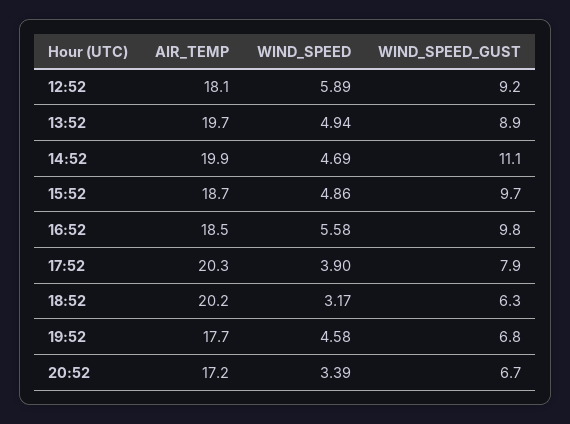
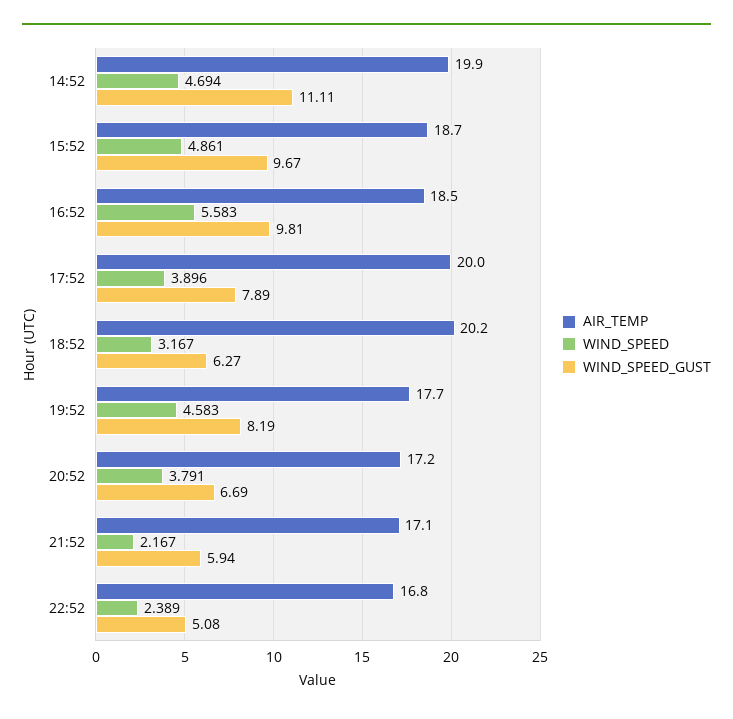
AIR_TEMP, 12:52: 18.1 -> none
WIND_SPEED, 12:52: 5.89 -> none
WIND_SPEED_GUST, 12:52: 9.2 -> none
AIR_TEMP, 13:52: 19.7 -> none
WIND_SPEED, 13:52: 4.94 -> none
WIND_SPEED_GUST, 13:52: 8.9 -> none
AIR_TEMP, 17:52: 20.3 -> 20
WIND_SPEED_GUST, 19:52: 6.8 -> 8.19
WIND_SPEED, 20:52: 3.39 -> 3.791
AIR_TEMP, 21:52: none -> 17.1
WIND_SPEED, 21:52: none -> 2.167
WIND_SPEED_GUST, 21:52: none -> 5.94
AIR_TEMP, 22:52: none -> 16.8
WIND_SPEED, 22:52: none -> 2.389
WIND_SPEED_GUST, 22:52: none -> 5.08

